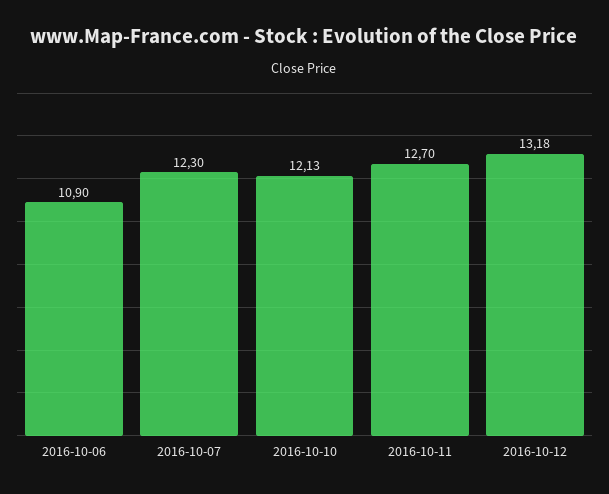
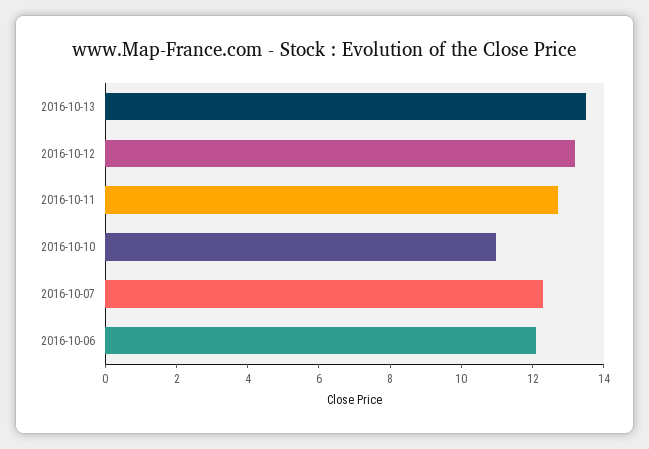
2016-10-06: 10.9 -> 12
2016-10-10: 12.13 -> 11
2016-10-13: none -> 13.5

